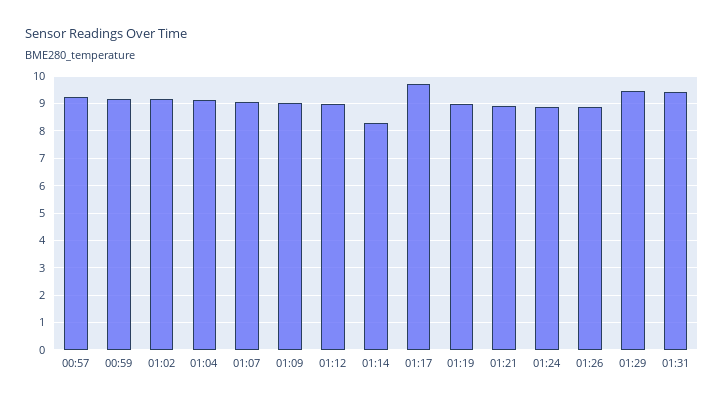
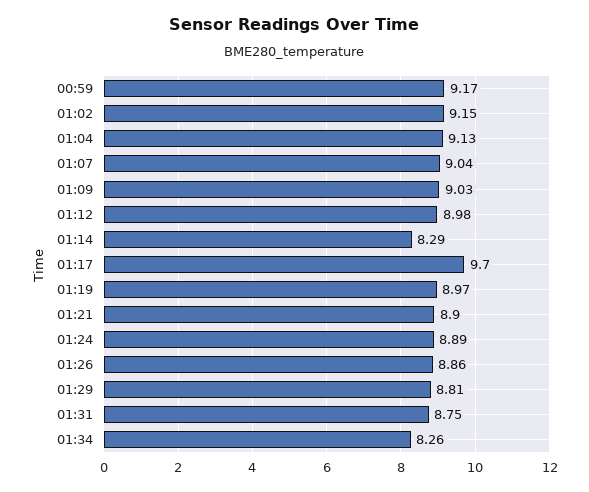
00:57: 9.25 -> none
01:29: 9.5 -> 8.81
01:31: 9.5 -> 8.75
01:34: none -> 8.26

